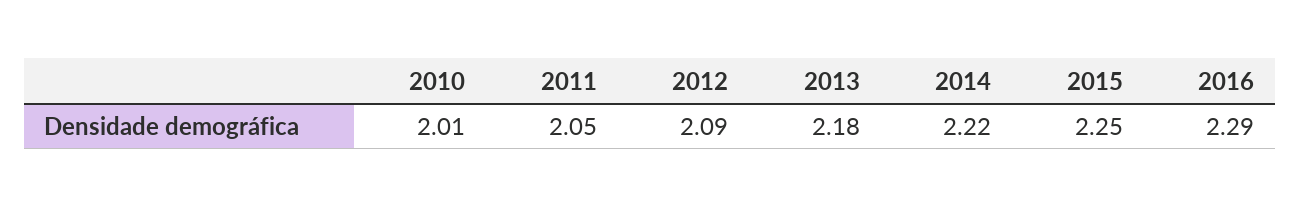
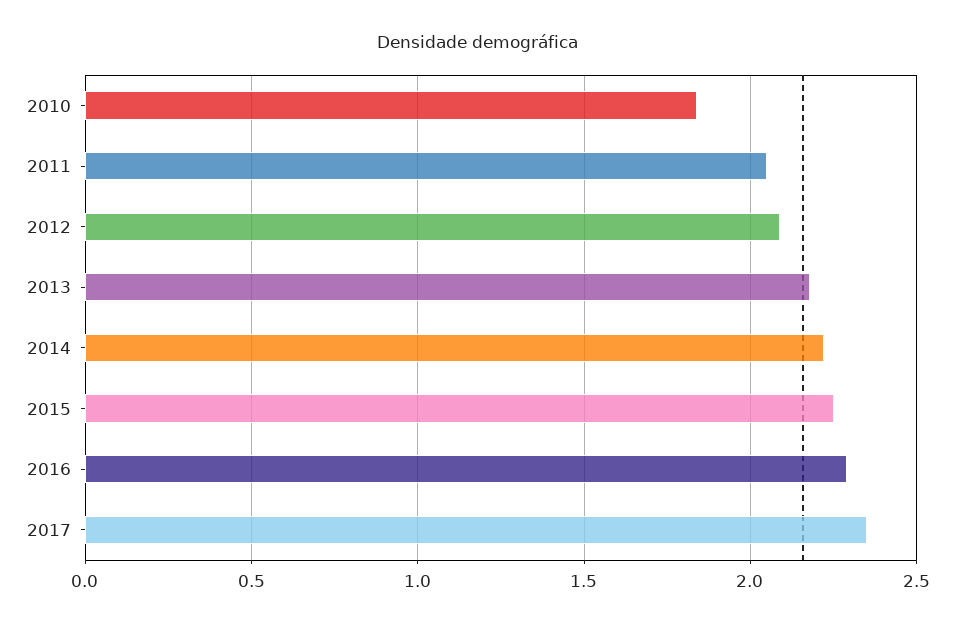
2010: 2.01 -> 1.85
2017: none -> 2.35

